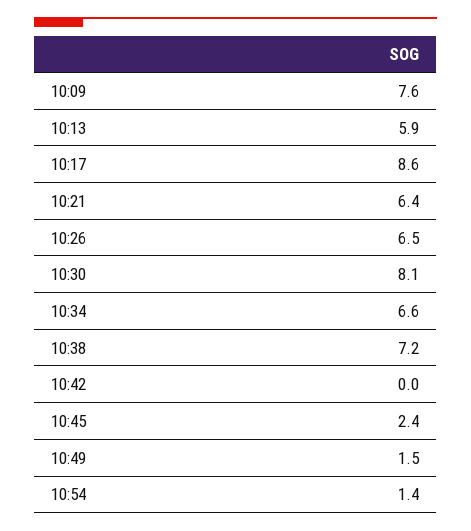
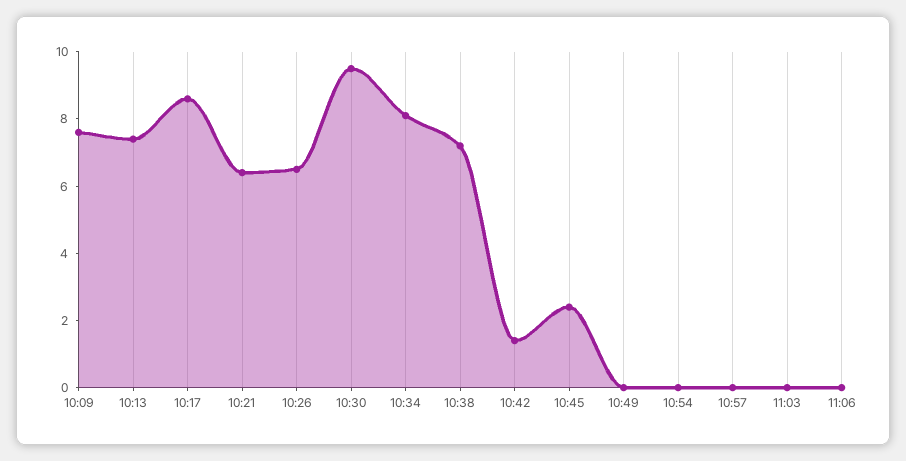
10:13: 5.9 -> 7.5
10:30: 8.1 -> 9.5
10:34: 6.6 -> 8
10:42: 0 -> 1.5
10:49: 1.5 -> 0
10:54: 1.4 -> 0
10:57: none -> 0
11:03: none -> 0
11:06: none -> 0

